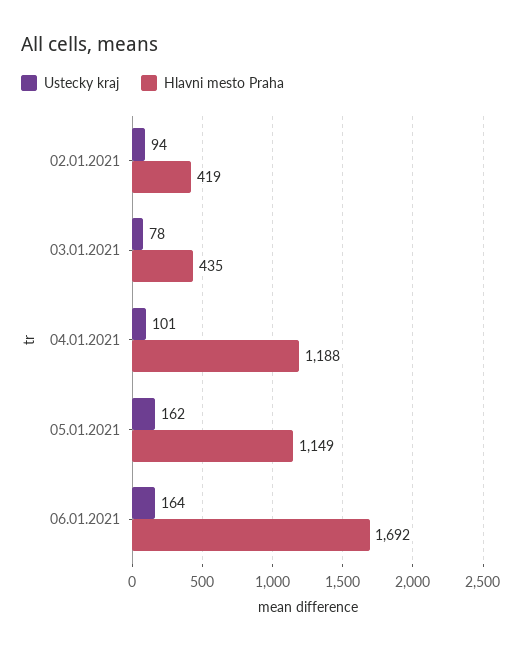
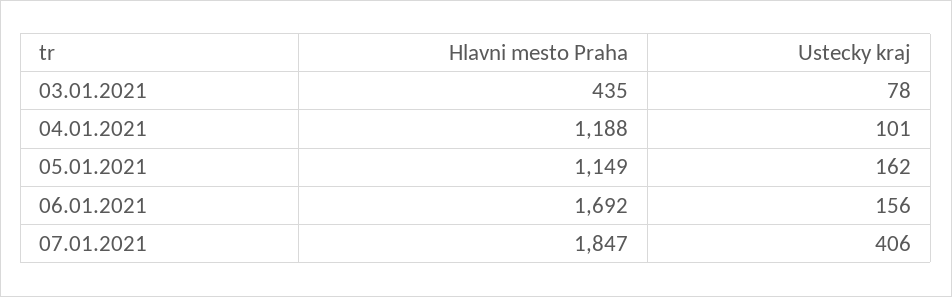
Ustecky kraj, 02.01.2021: 94 -> none
Hlavni mesto Praha, 02.01.2021: 419 -> none
Ustecky kraj, 06.01.2021: 164 -> 156
Hlavni mesto Praha, 07.01.2021: none -> 1847
Ustecky kraj, 07.01.2021: none -> 406

